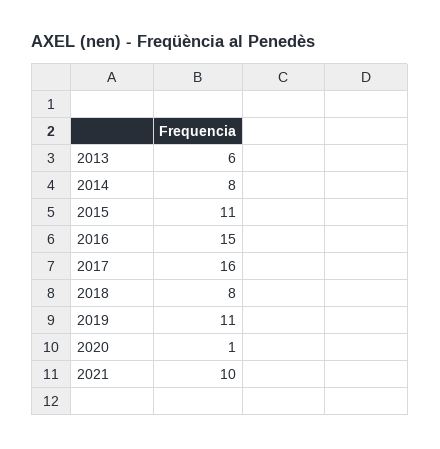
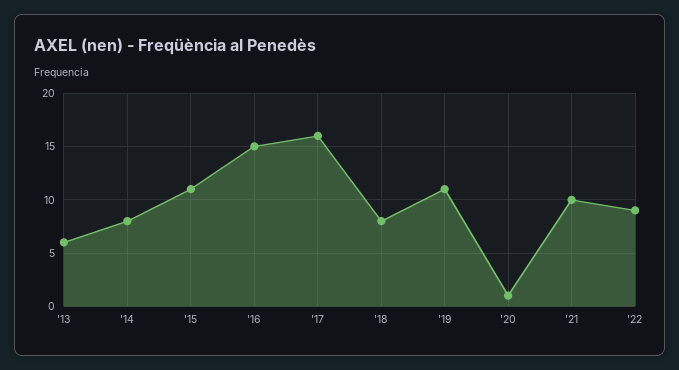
'22: none -> 9

